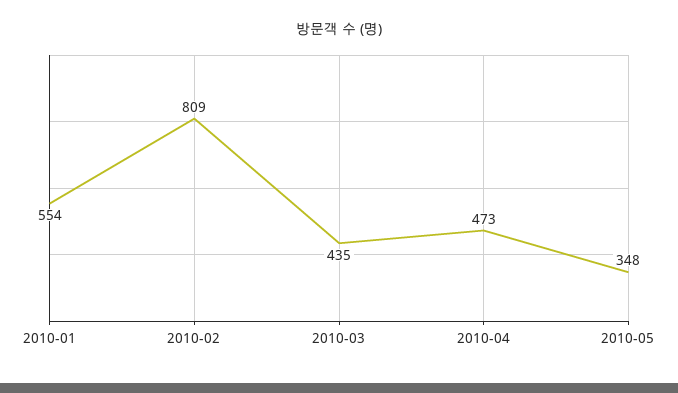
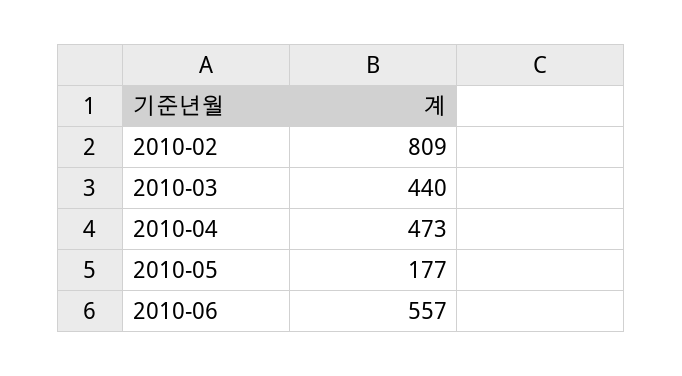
2010-01: 554 -> none
2010-03: 435 -> 440
2010-05: 348 -> 177
2010-06: none -> 557

